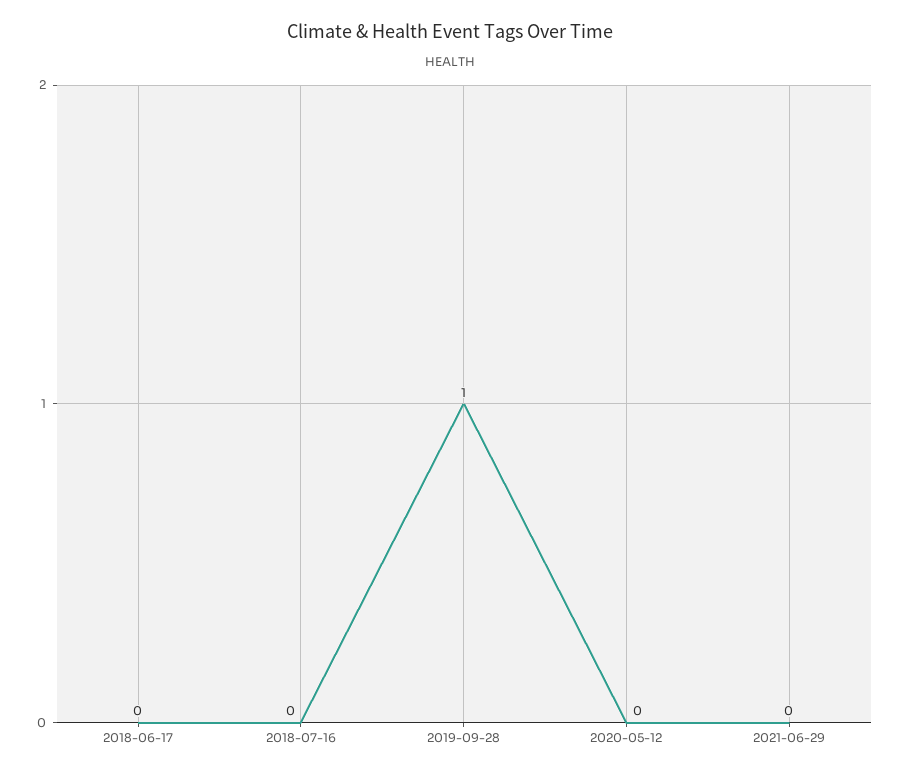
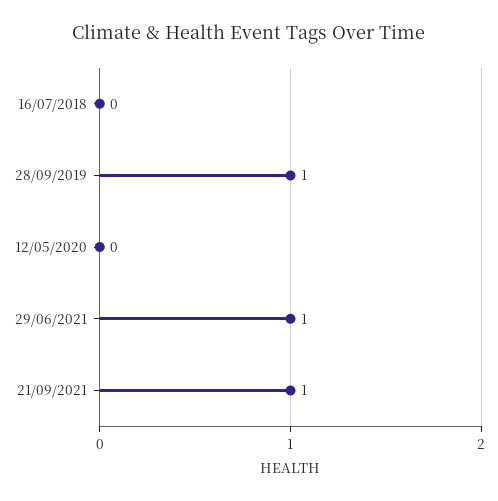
2018-06-17: 0 -> none
2021-06-29: 0 -> 1
21/09/2021: none -> 1

